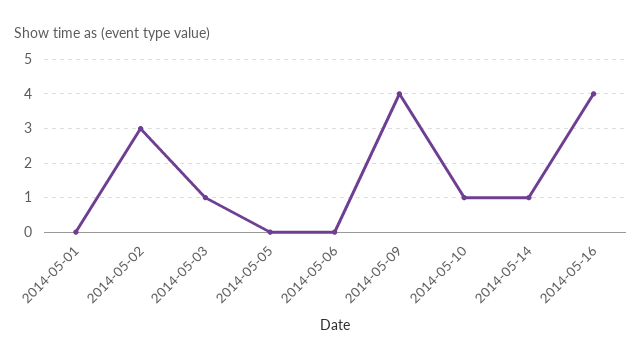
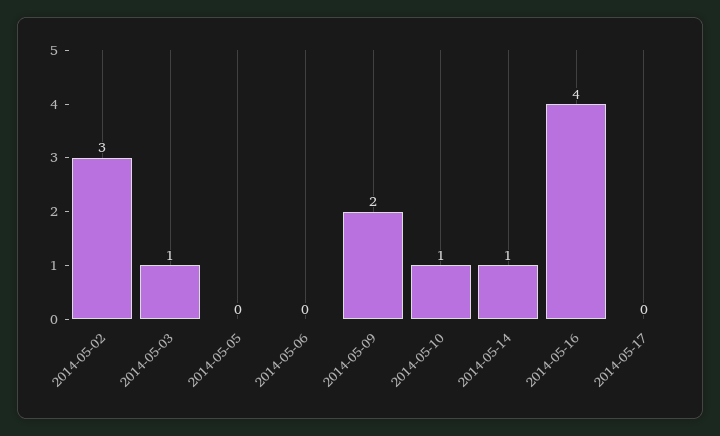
2014-05-01: 0 -> none
2014-05-09: 4 -> 2
2014-05-17: none -> 0

